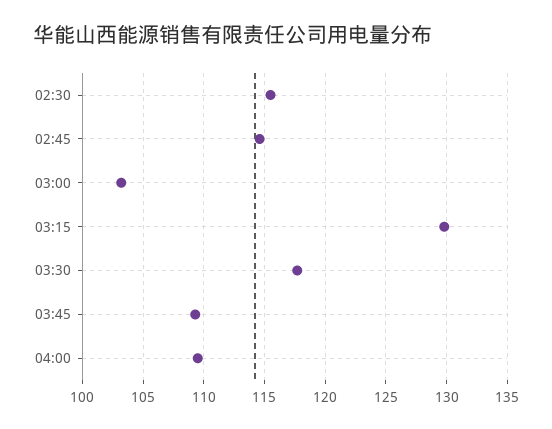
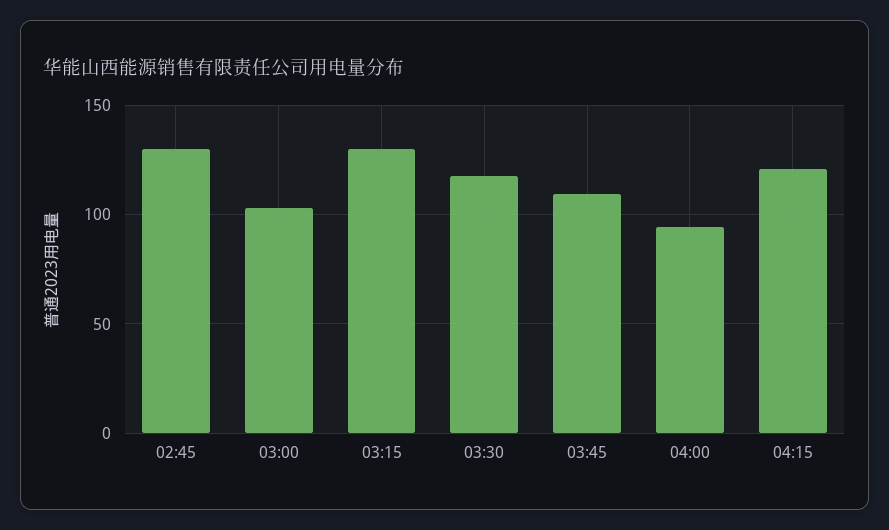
02:30: 115.5 -> none
02:45: 114.5 -> 130
04:00: 109.5 -> 95
04:15: none -> 120

